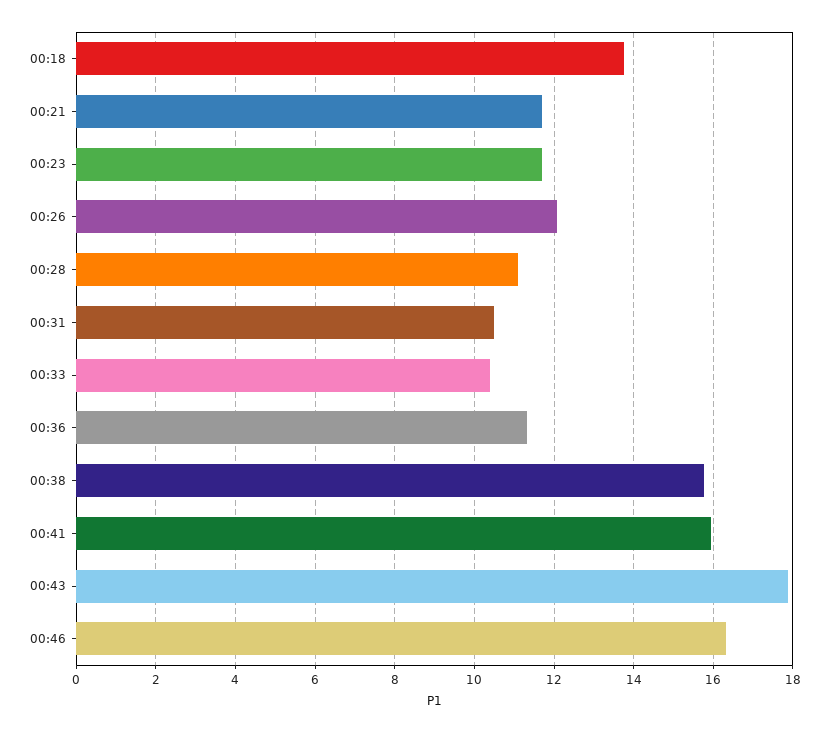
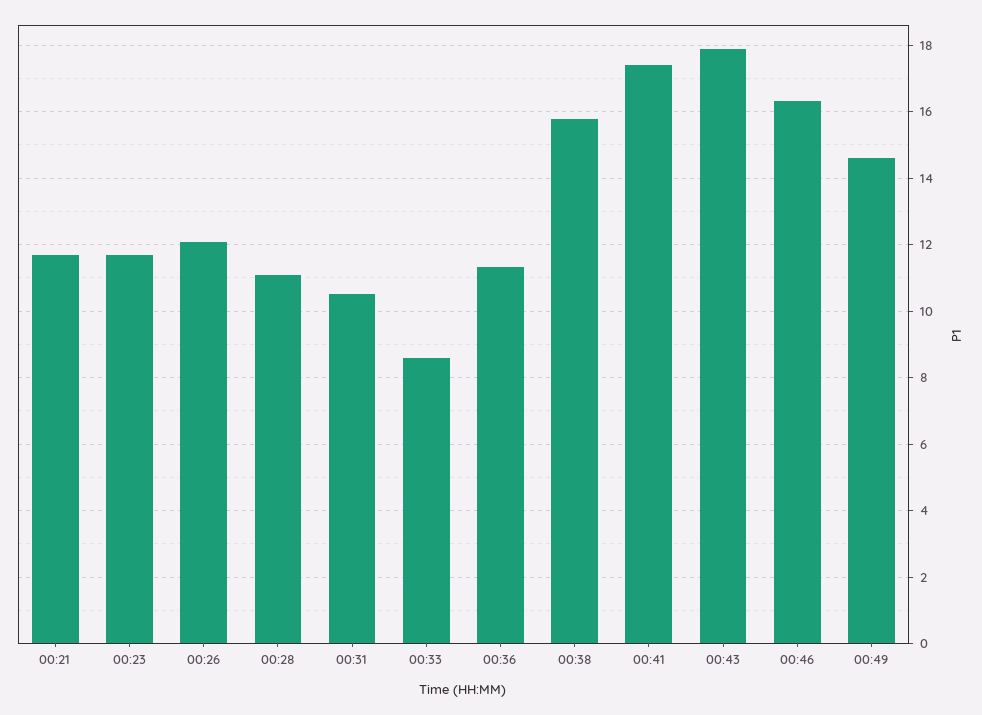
00:18: 13.8 -> none
00:33: 10.4 -> 8.6
00:41: 16 -> 17.4
00:49: none -> 14.6

